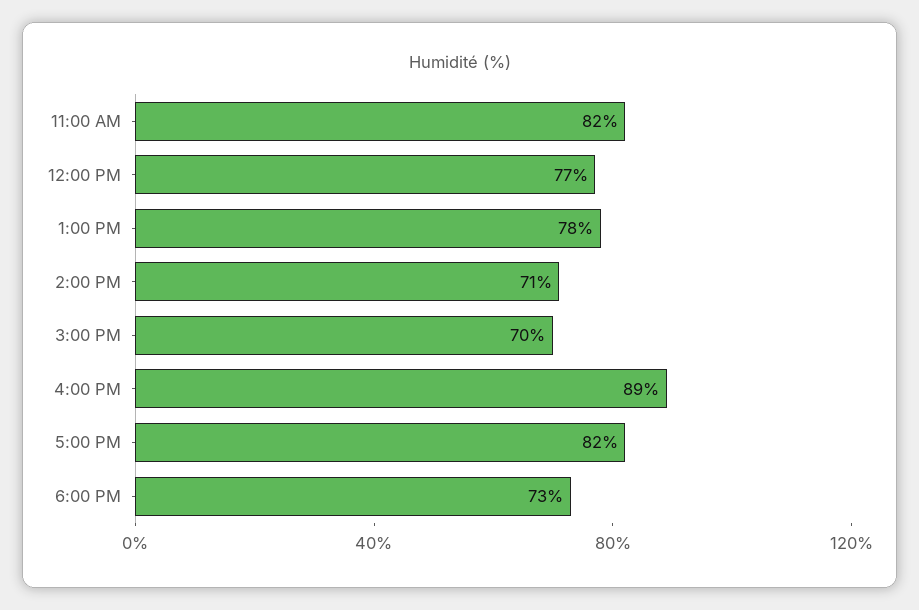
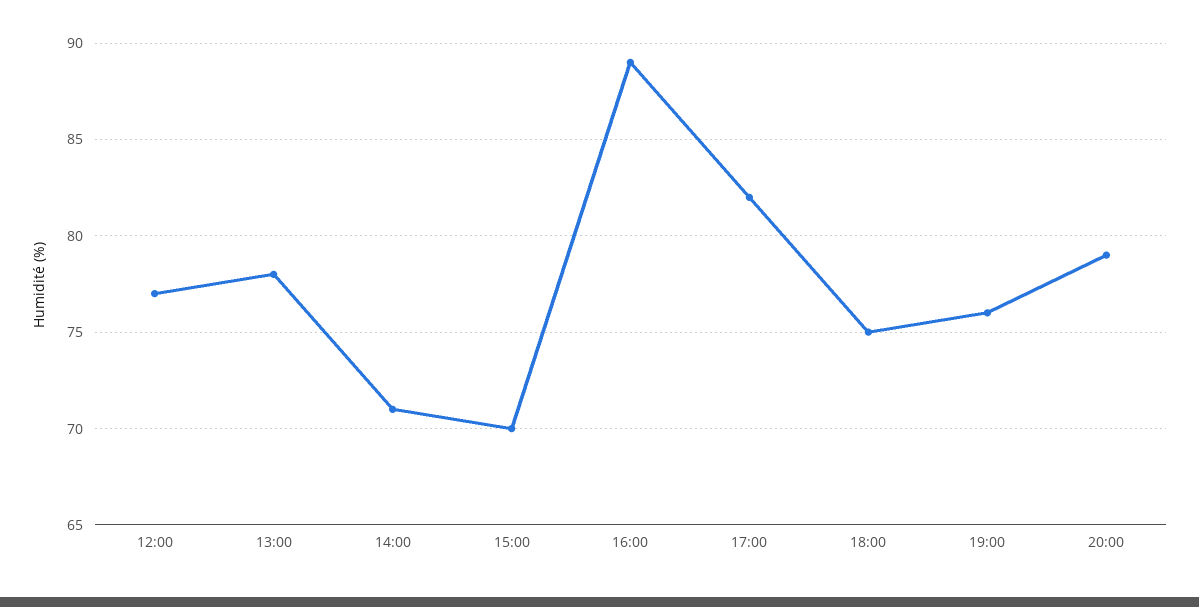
11:00 AM: 82 -> none
6:00 PM: 73 -> 75
19:00: none -> 76
20:00: none -> 79

